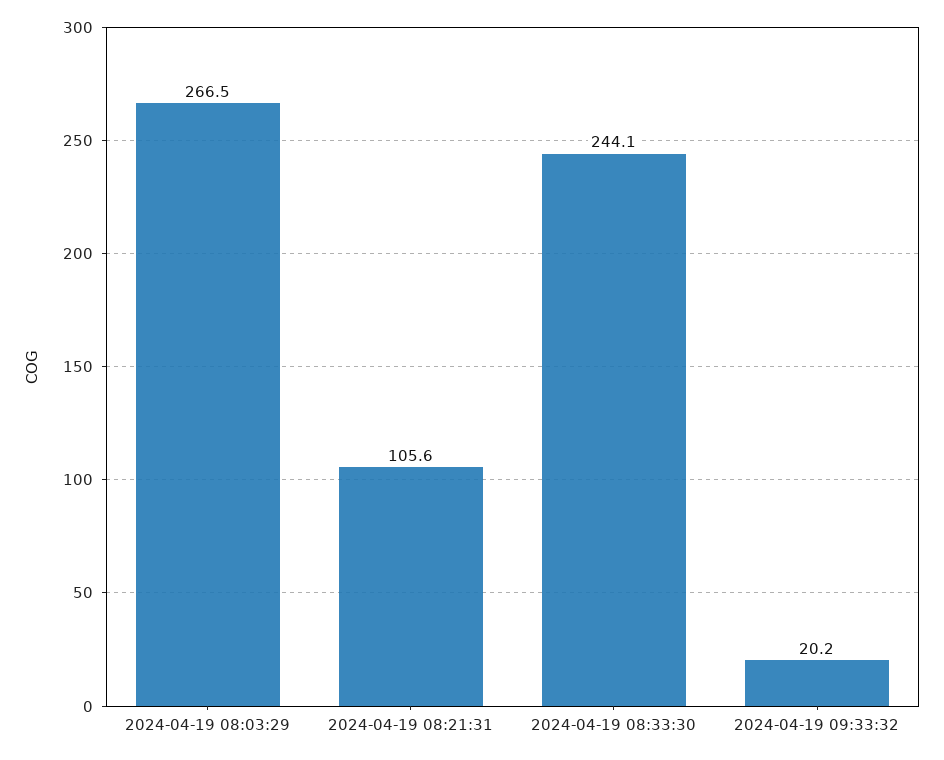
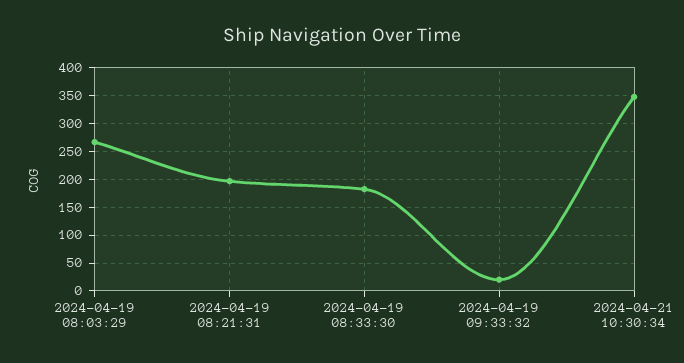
2024-04-19 08:21:31: 105.6 -> 200
2024-04-19 08:33:30: 244.1 -> 175
2024-04-21 10:30:34: none -> 350

